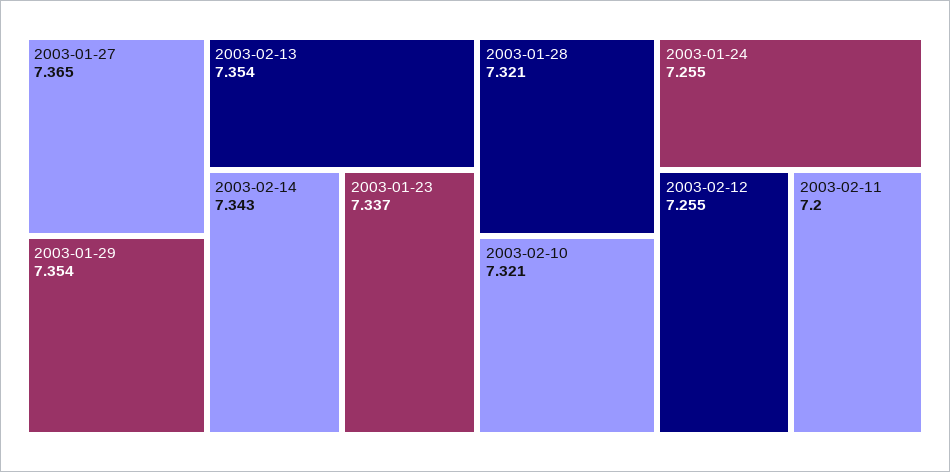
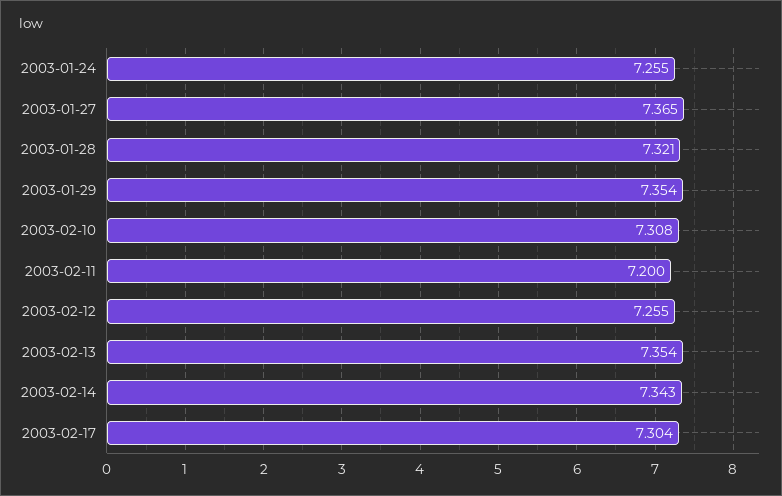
2003-01-23: 7.337 -> none
2003-02-10: 7.321 -> 7.308
2003-02-17: none -> 7.304

